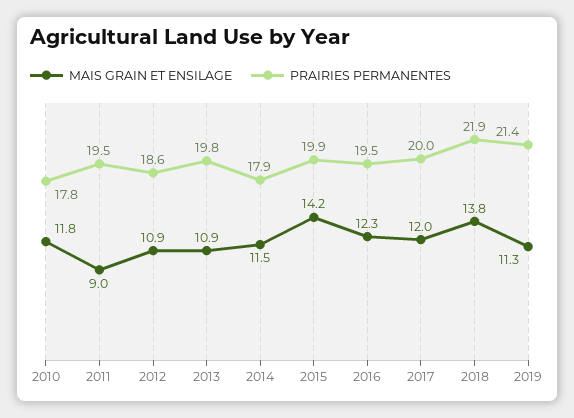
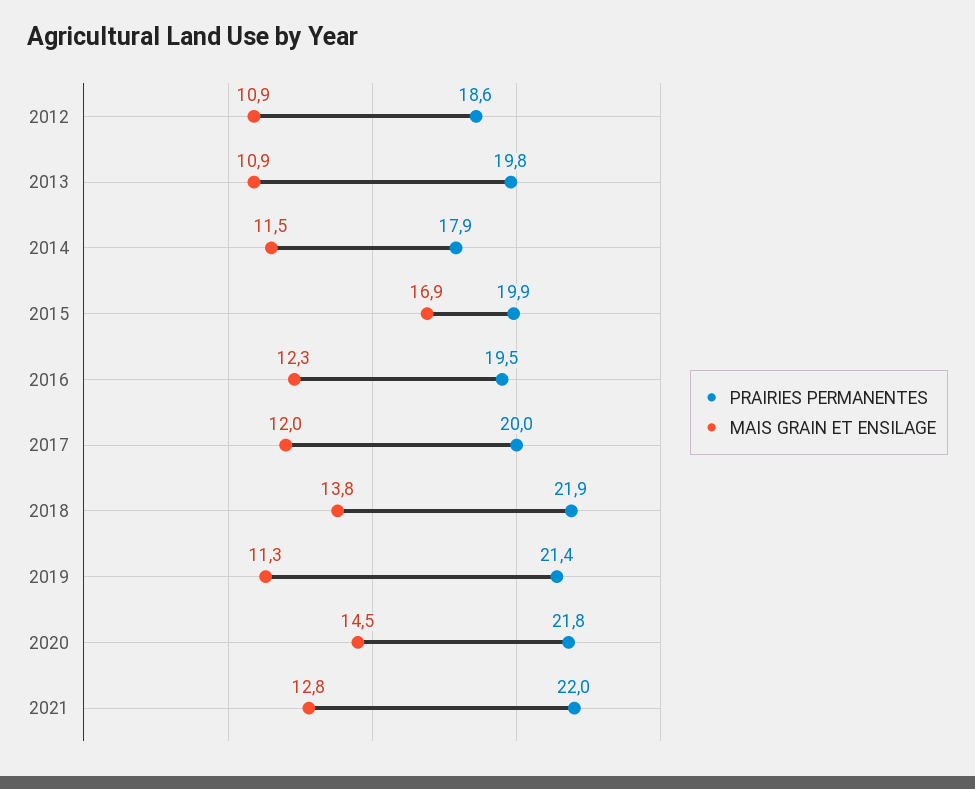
MAIS GRAIN ET ENSILAGE, 2010: 11.8 -> none
PRAIRIES PERMANENTES, 2010: 17.8 -> none
MAIS GRAIN ET ENSILAGE, 2011: 9 -> none
PRAIRIES PERMANENTES, 2011: 19.5 -> none
MAIS GRAIN ET ENSILAGE, 2015: 14.2 -> 16.9
PRAIRIES PERMANENTES, 2020: none -> 21.8
MAIS GRAIN ET ENSILAGE, 2020: none -> 14.5
PRAIRIES PERMANENTES, 2021: none -> 22
MAIS GRAIN ET ENSILAGE, 2021: none -> 12.8

